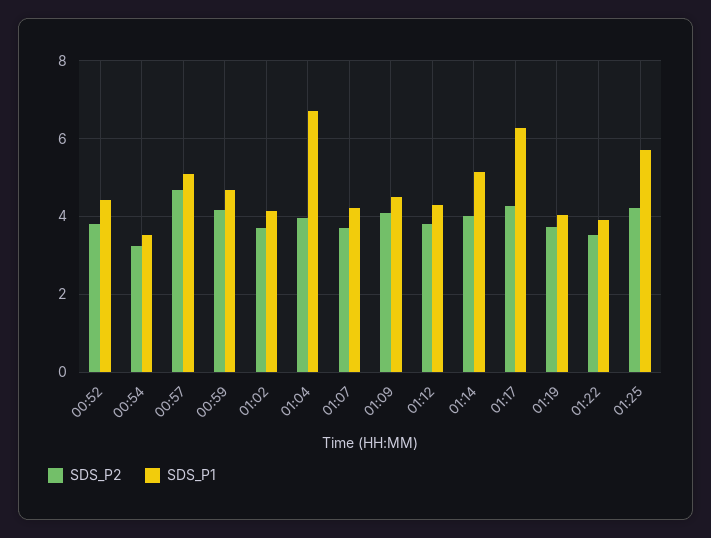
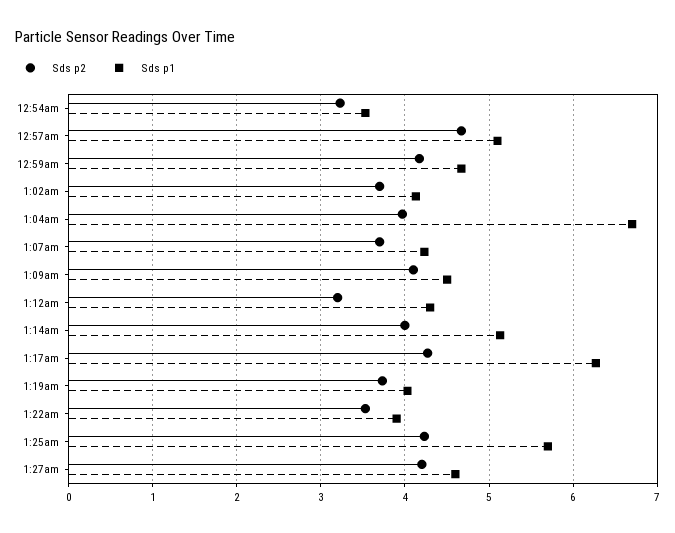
SDS_P2, 00:52: 3.8 -> none
SDS_P1, 00:52: 4.4 -> none
SDS_P2, 01:12: 3.8 -> 3.2
SDS_P2, 1:27am: none -> 4.2
SDS_P1, 1:27am: none -> 4.6

